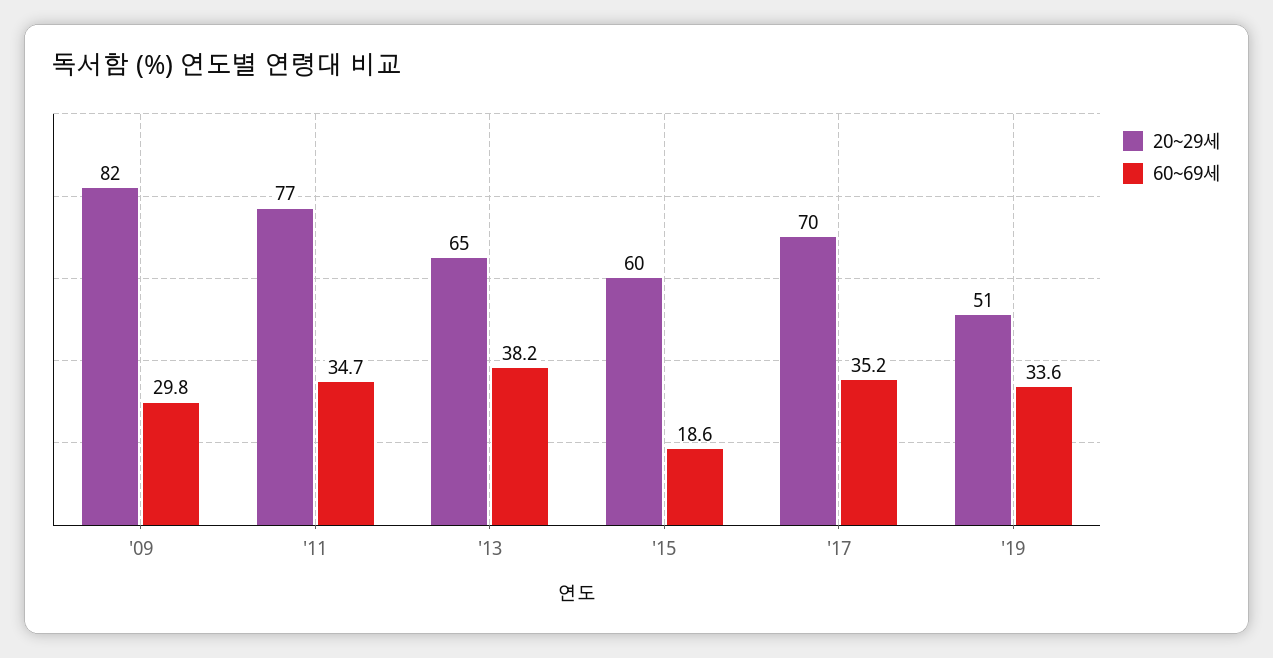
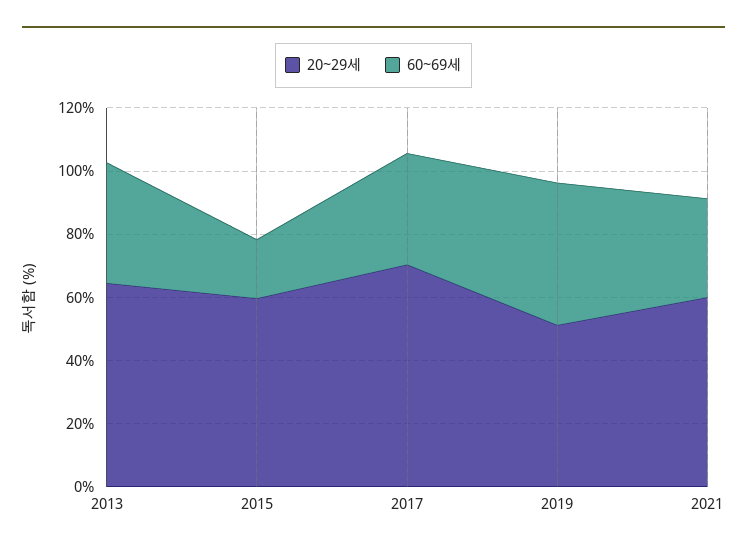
20~29세, '09: 82 -> none
60~69세, '09: 29.8 -> none
20~29세, '11: 77 -> none
60~69세, '11: 34.7 -> none
60~69세, '19: 33.6 -> 45
20~29세, 2021: none -> 60
60~69세, 2021: none -> 30

